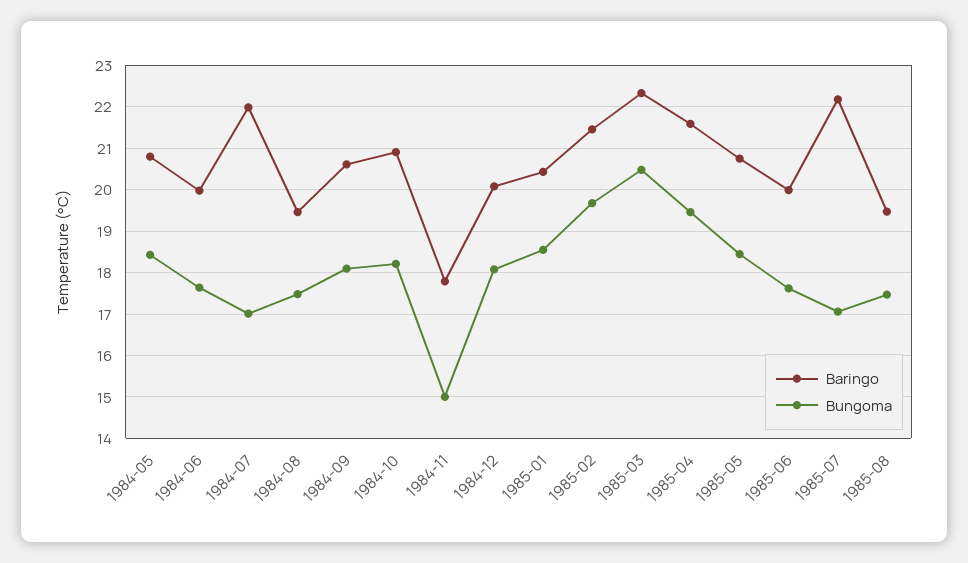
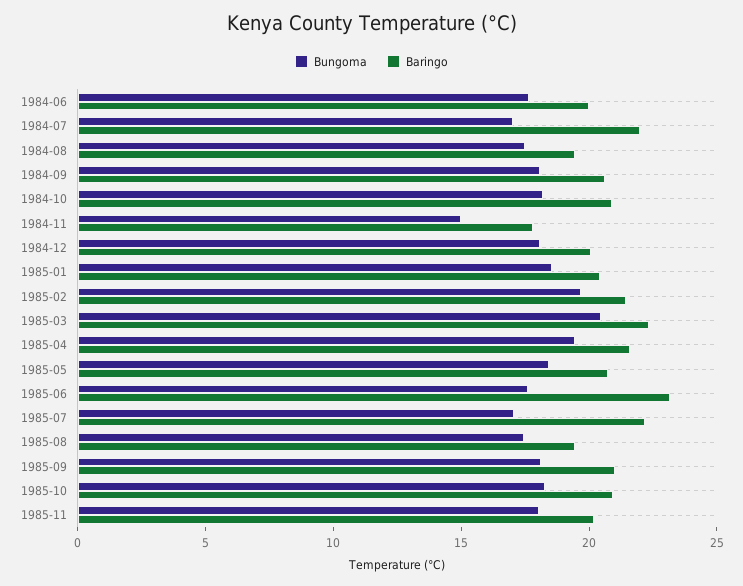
Baringo, 1984-05: 20.8 -> none
Bungoma, 1984-05: 18.4 -> none
Baringo, 1985-06: 20 -> 23
Bungoma, 1985-09: none -> 18
Baringo, 1985-09: none -> 21
Bungoma, 1985-10: none -> 18
Baringo, 1985-10: none -> 21
Bungoma, 1985-11: none -> 18
Baringo, 1985-11: none -> 20

